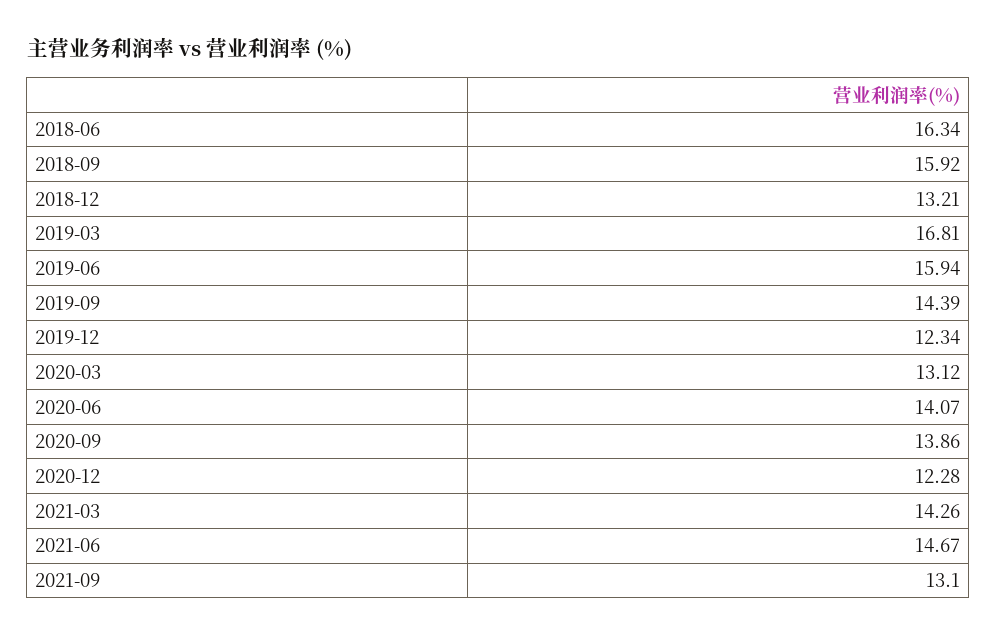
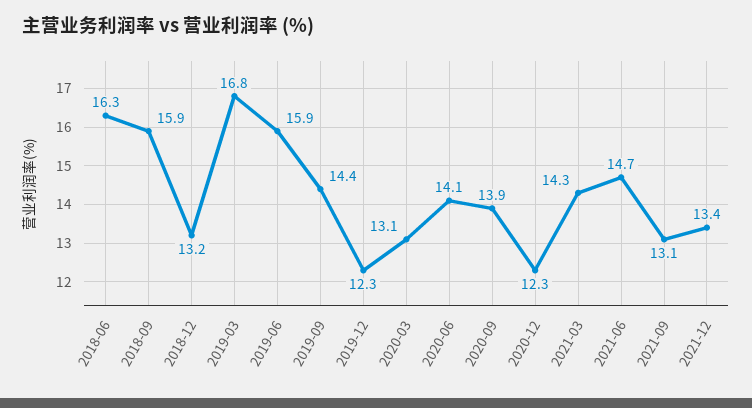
2021-12: none -> 13.4

